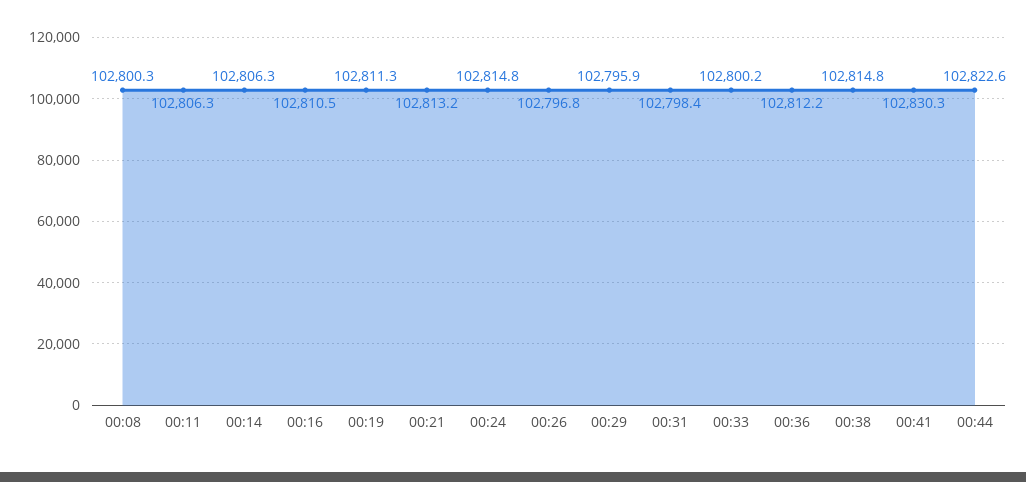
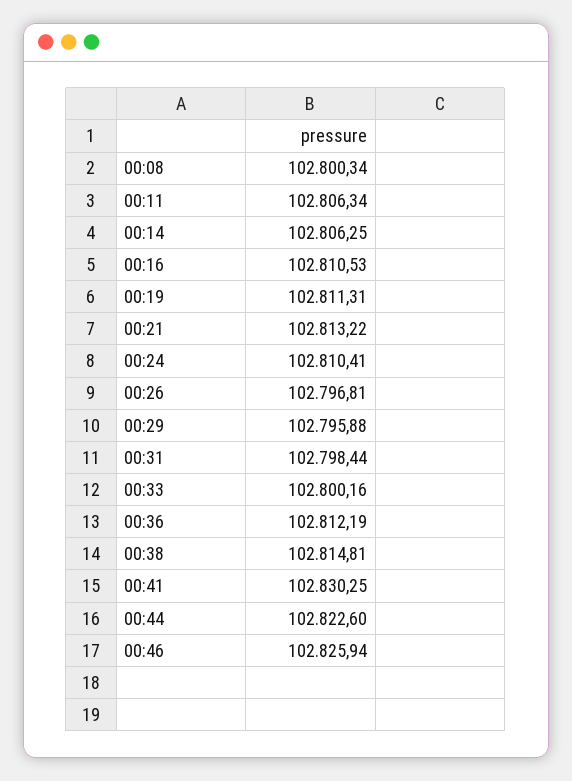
00:24: 102814.8 -> 102810.41
00:46: none -> 102825.94

